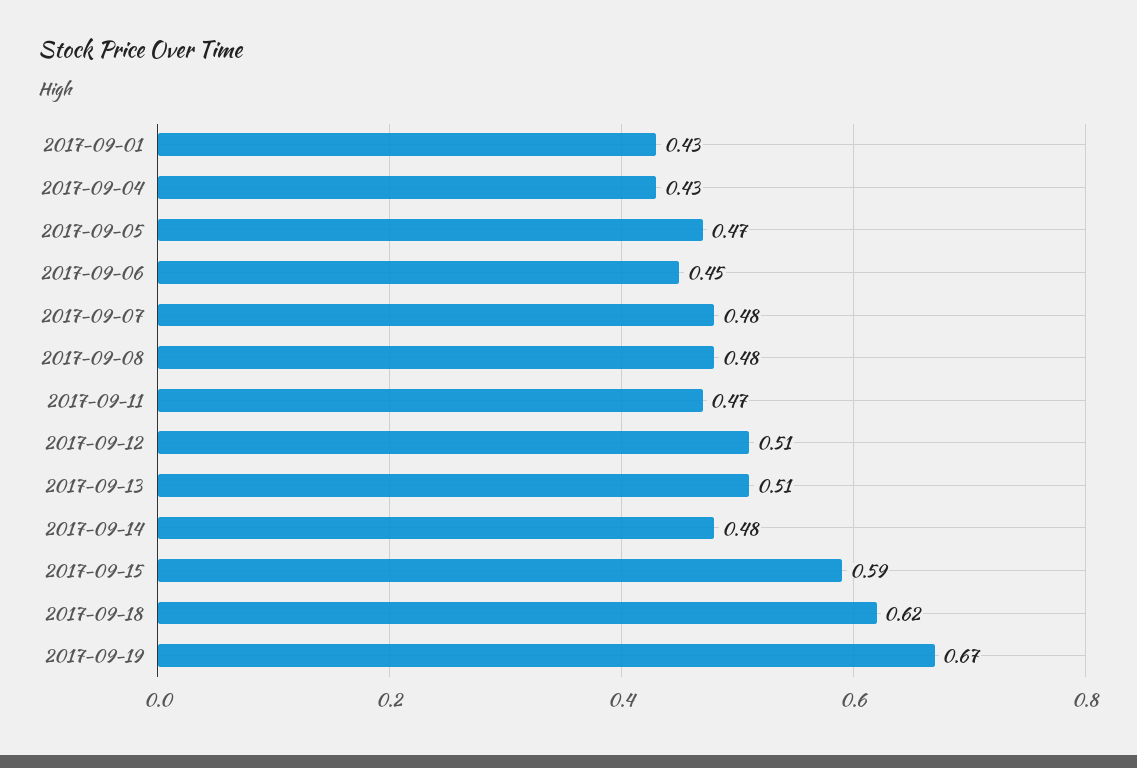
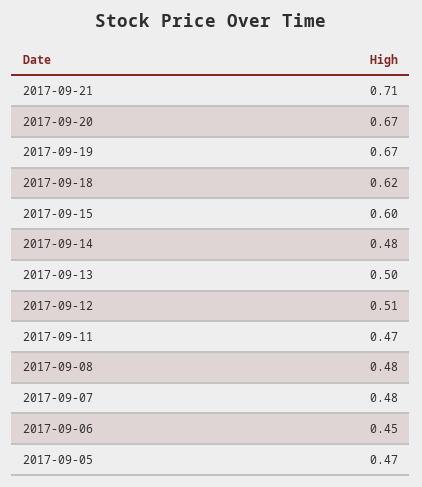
2017-09-01: 0.43 -> none
2017-09-04: 0.43 -> none
2017-09-13: 0.51 -> 0.5
2017-09-15: 0.59 -> 0.6
2017-09-21: none -> 0.71
2017-09-20: none -> 0.67

